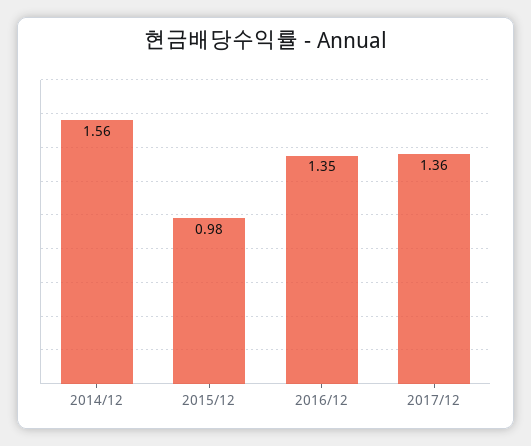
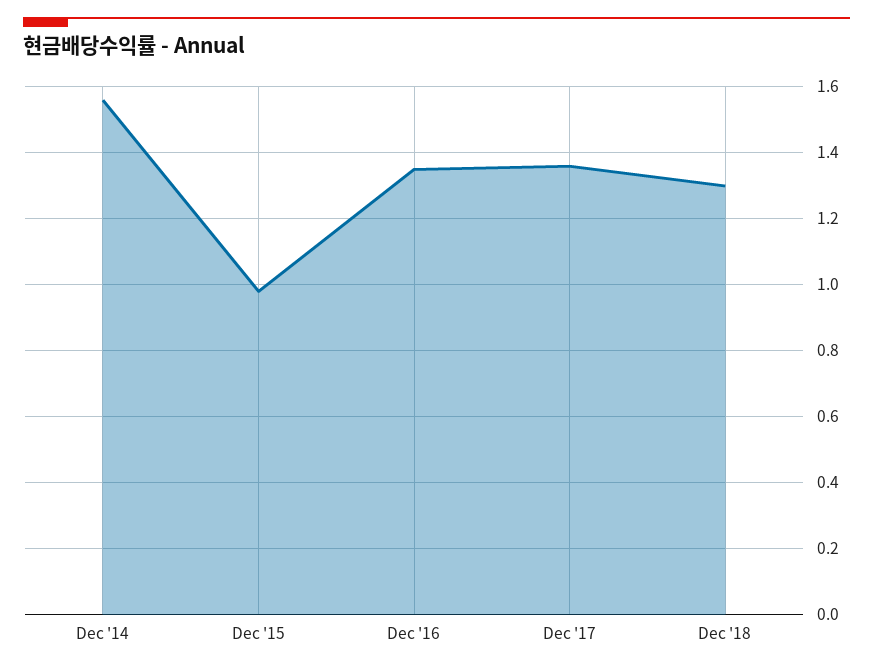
Dec '18: none -> 1.3

